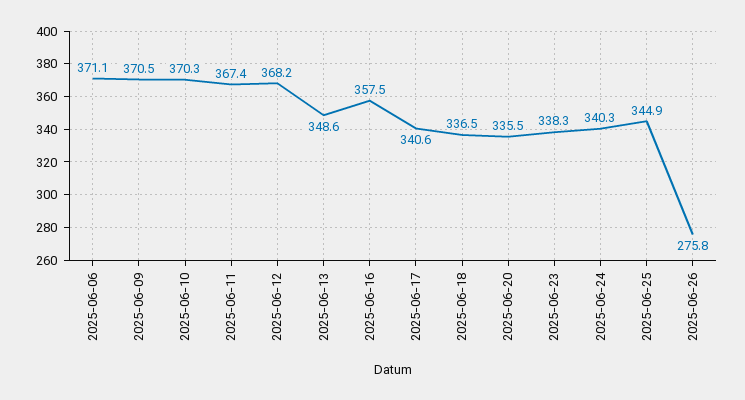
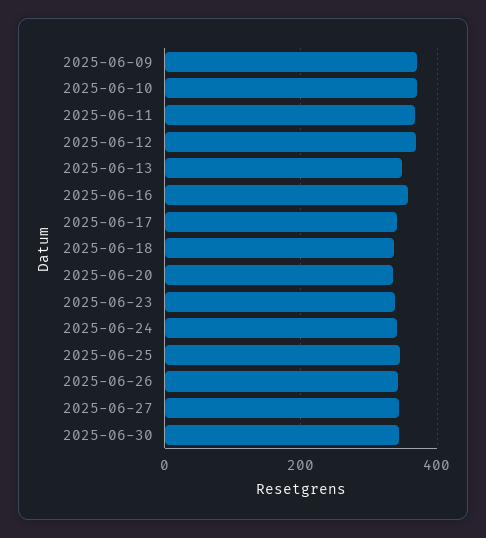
2025-06-06: 371.1 -> none
2025-06-26: 275.8 -> 340
2025-06-27: none -> 340
2025-06-30: none -> 340

